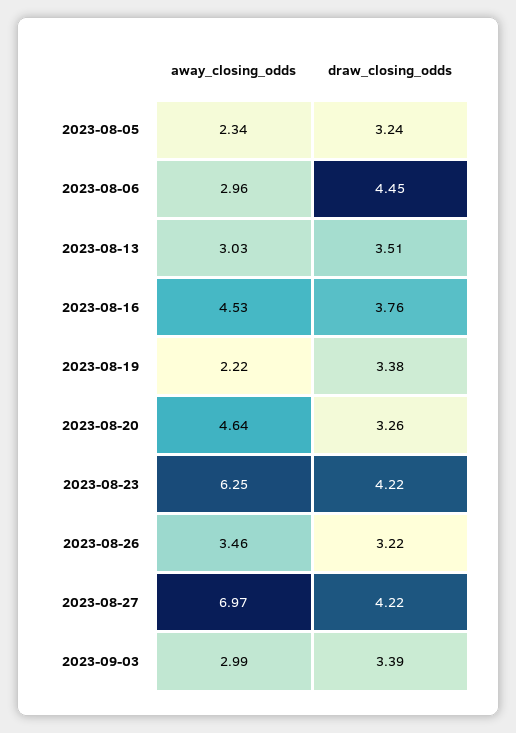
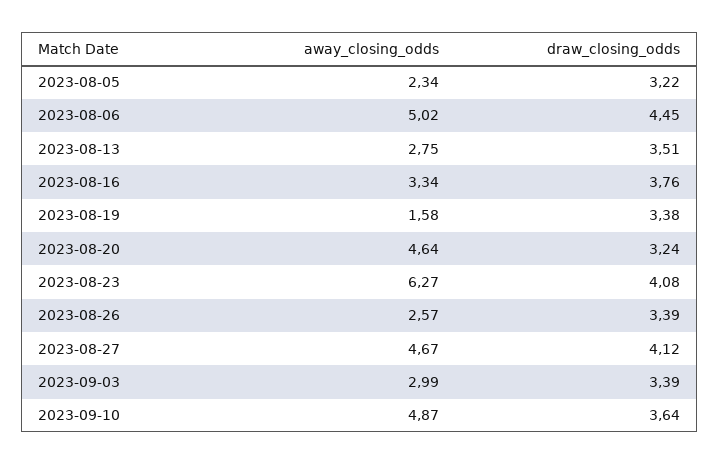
draw_closing_odds, 2023-08-05: 3.24 -> 3.22
away_closing_odds, 2023-08-06: 2.96 -> 5.02
away_closing_odds, 2023-08-13: 3.03 -> 2.75
away_closing_odds, 2023-08-16: 4.53 -> 3.34
away_closing_odds, 2023-08-19: 2.22 -> 1.58
draw_closing_odds, 2023-08-20: 3.26 -> 3.24
away_closing_odds, 2023-08-23: 6.25 -> 6.27
draw_closing_odds, 2023-08-23: 4.22 -> 4.08
away_closing_odds, 2023-08-26: 3.46 -> 2.57
draw_closing_odds, 2023-08-26: 3.22 -> 3.39
away_closing_odds, 2023-08-27: 6.97 -> 4.67
draw_closing_odds, 2023-08-27: 4.22 -> 4.12
away_closing_odds, 2023-09-10: none -> 4.87
draw_closing_odds, 2023-09-10: none -> 3.64

